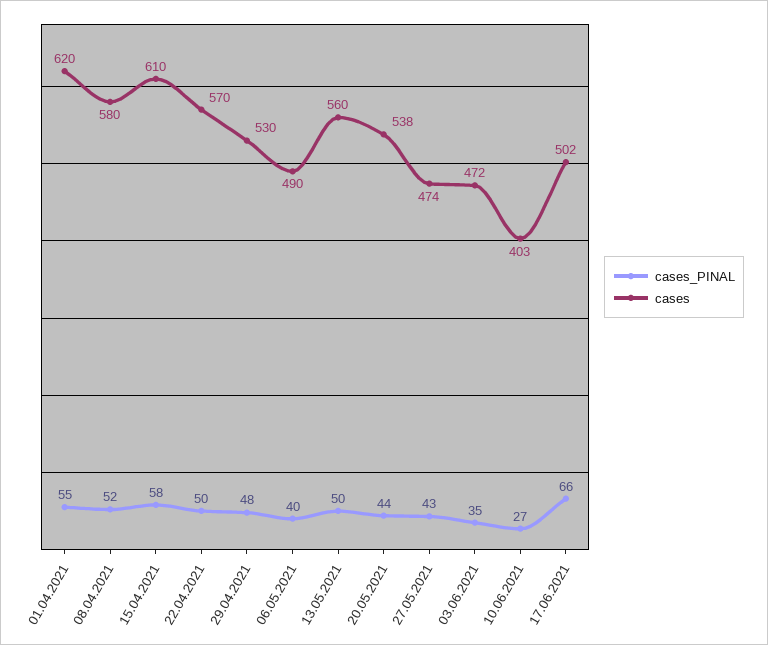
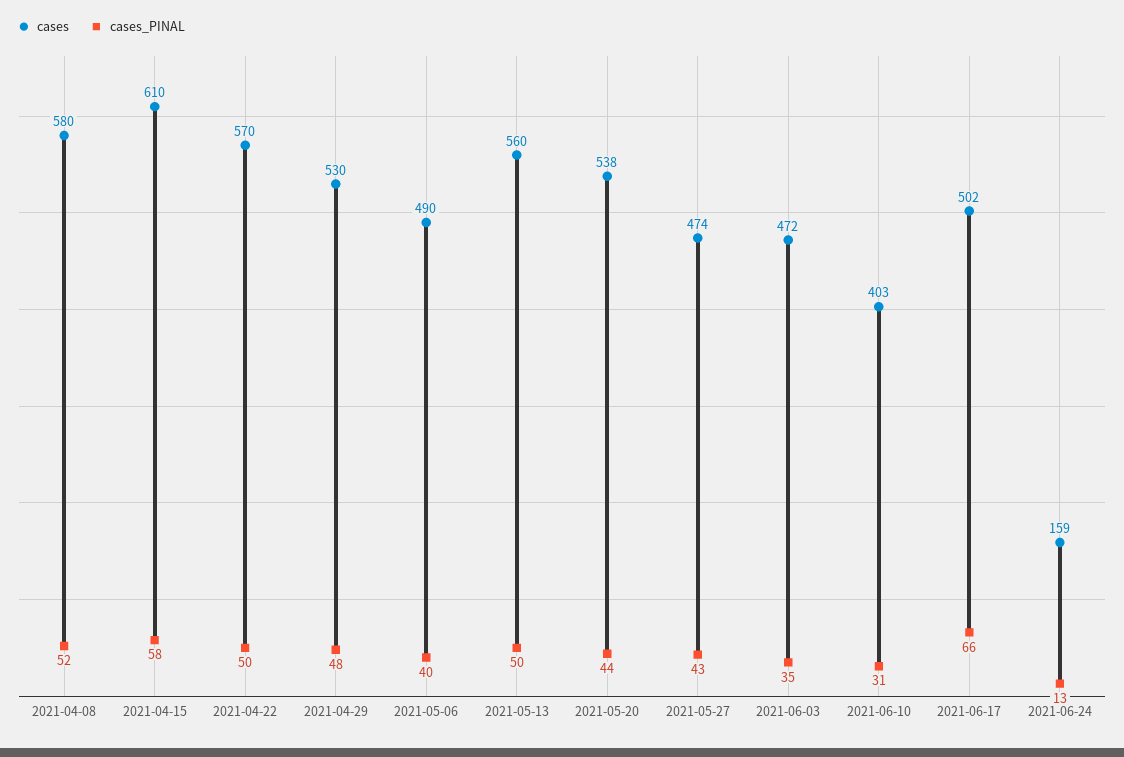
cases_PINAL, 01.04.2021: 55 -> none
cases, 01.04.2021: 620 -> none
cases_PINAL, 10.06.2021: 27 -> 31
cases, 2021-06-24: none -> 159
cases_PINAL, 2021-06-24: none -> 13

